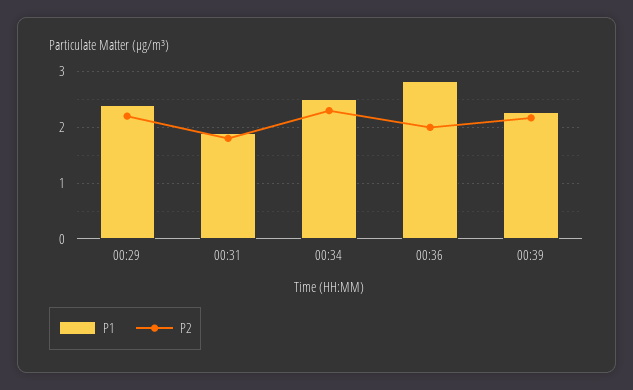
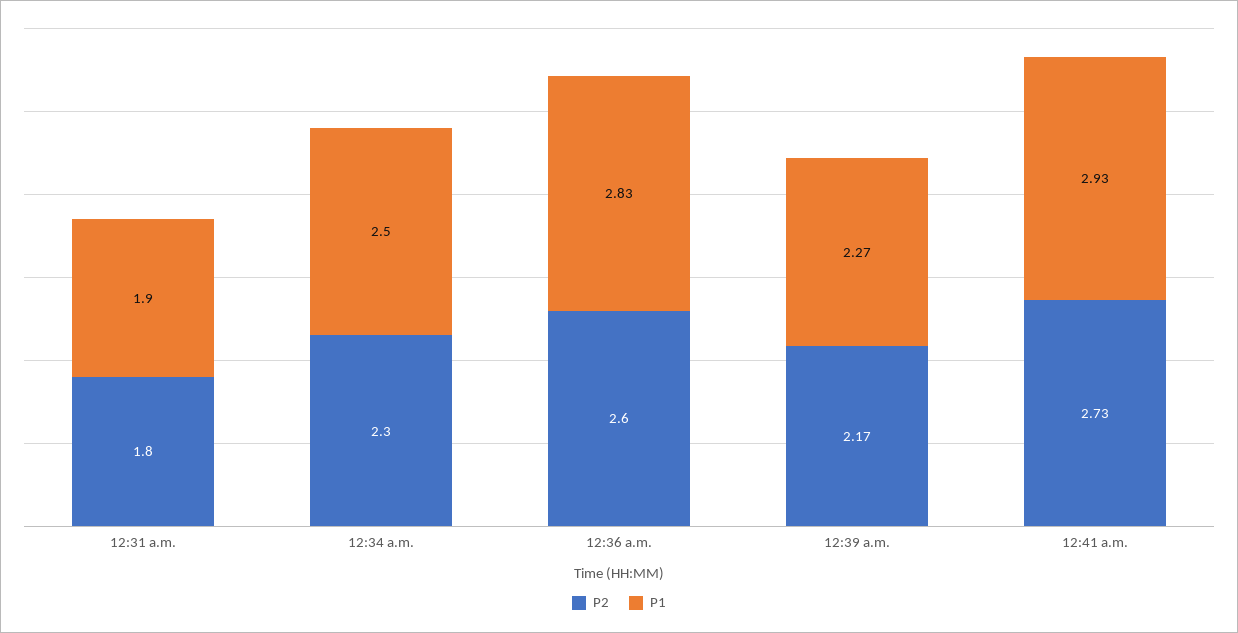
P1, 00:29: 2.4 -> none
P2, 00:29: 2.2 -> none
P2, 00:36: 2 -> 2.6
P2, 12:41 a.m.: none -> 2.73
P1, 12:41 a.m.: none -> 2.93

